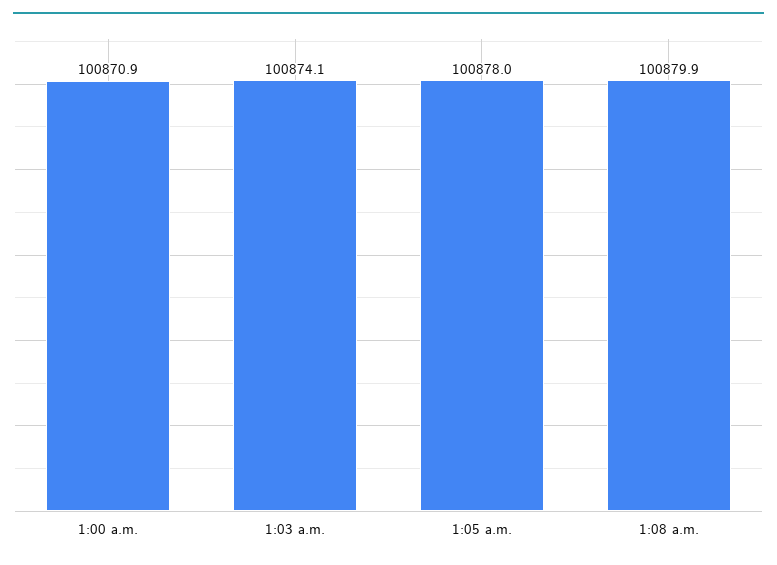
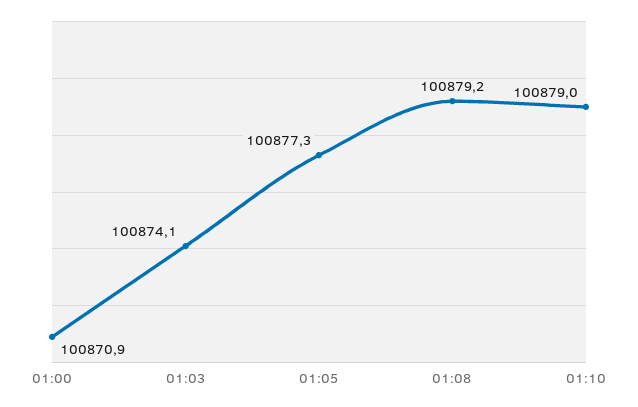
1:05 a.m.: 100878 -> 100877.3
1:08 a.m.: 100879.9 -> 100879.2
01:10: none -> 100879

